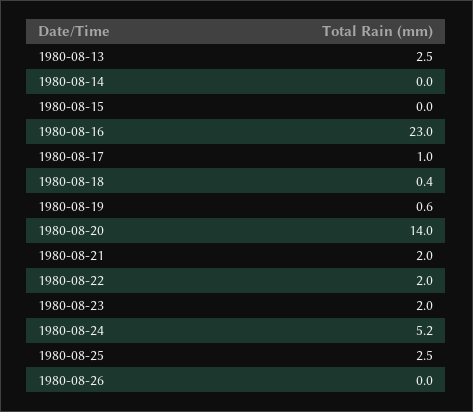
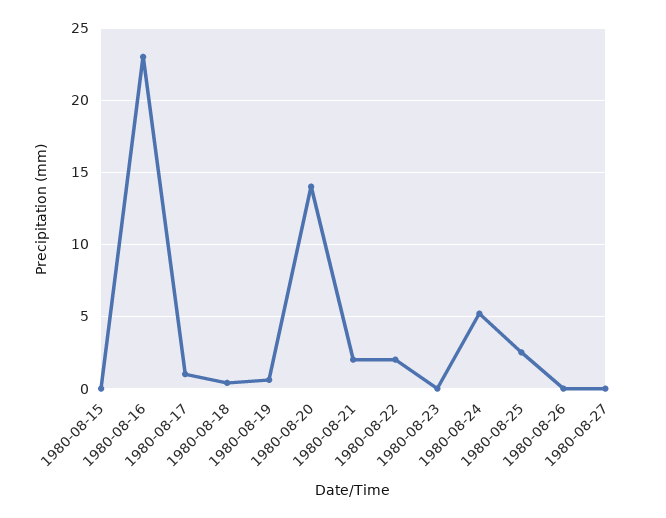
1980-08-13: 2.5 -> none
1980-08-14: 0 -> none
1980-08-23: 2 -> 0
1980-08-27: none -> 0

